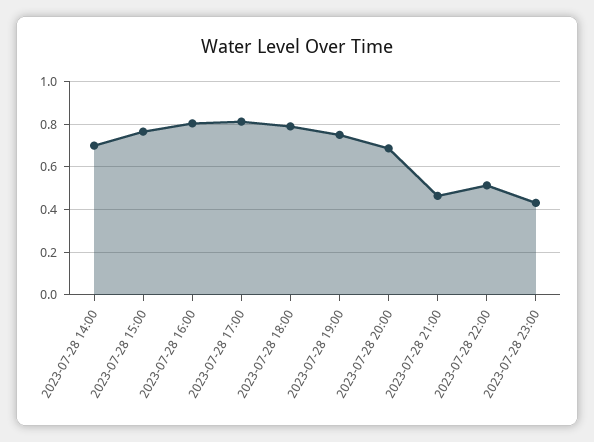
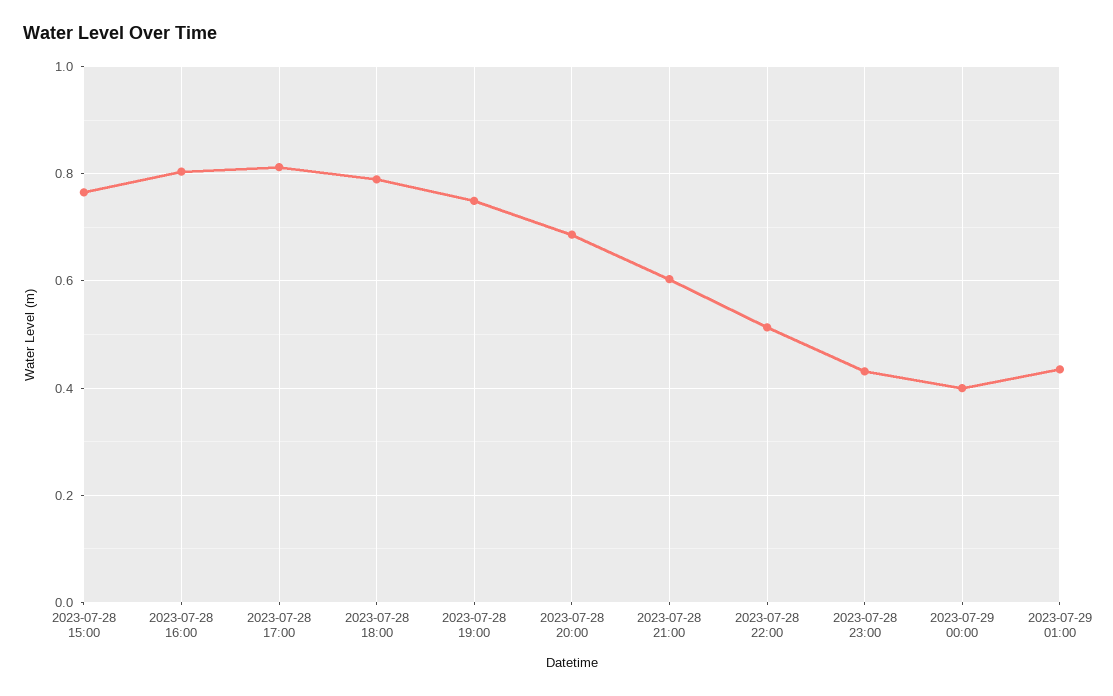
2023-07-28 14:00: 0.7 -> none
2023-07-28 21:00: 0.45 -> 0.6
2023-07-29 00:00: none -> 0.4
2023-07-29 01:00: none -> 0.44

